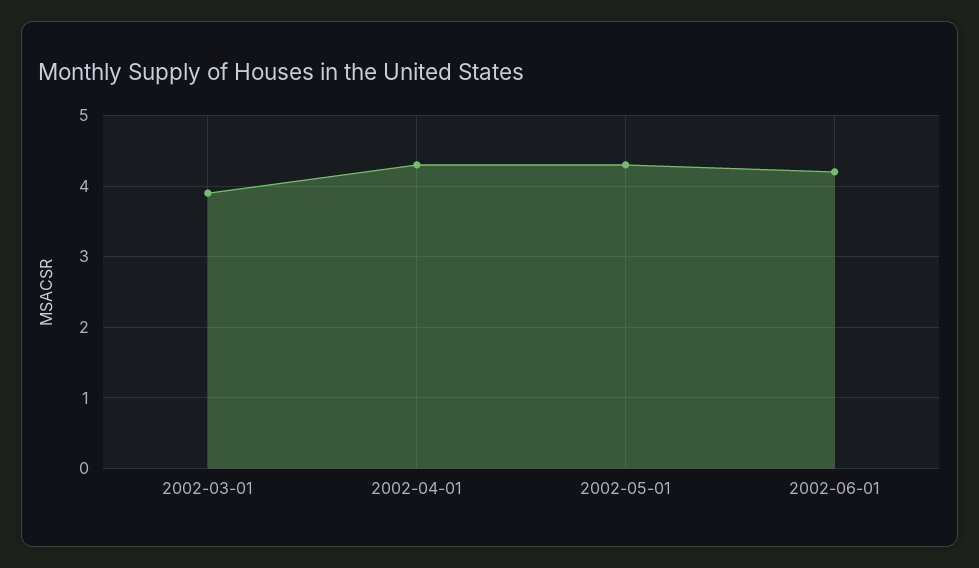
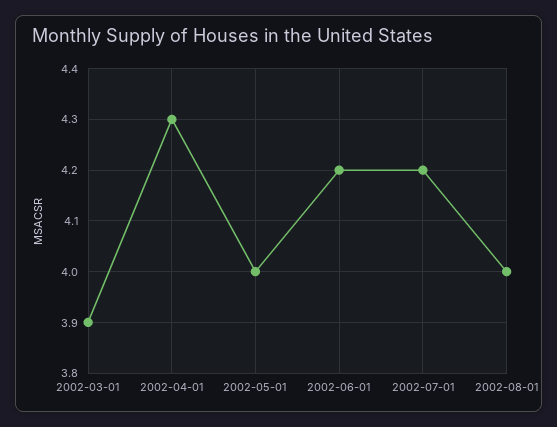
2002-05-01: 4.3 -> 4
2002-07-01: none -> 4.2
2002-08-01: none -> 4

